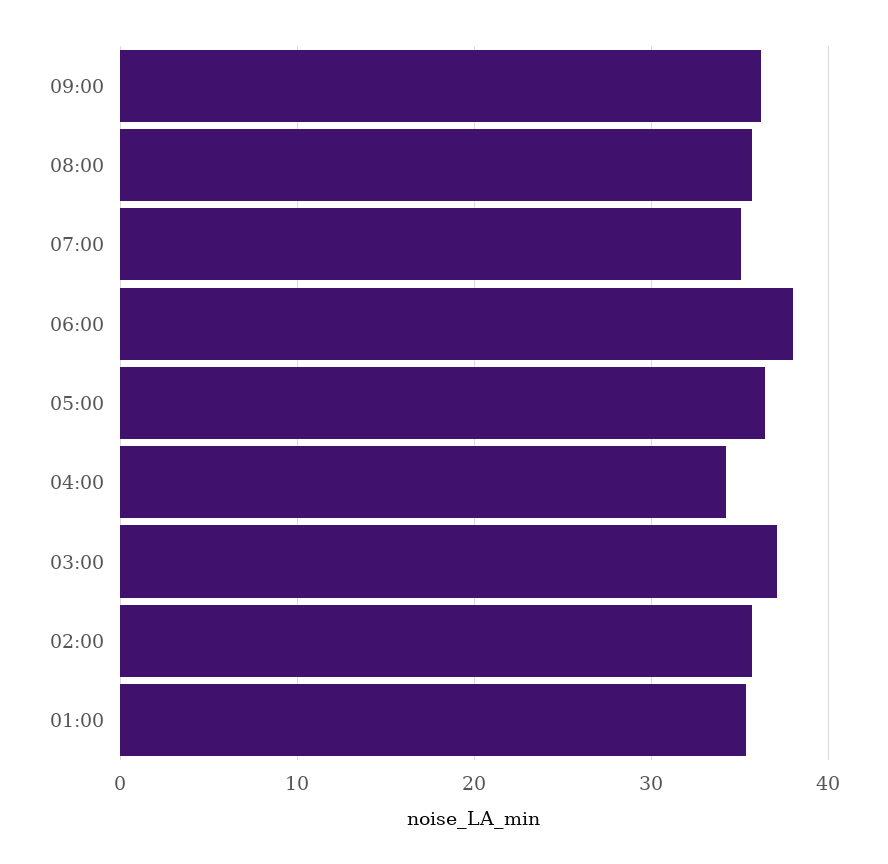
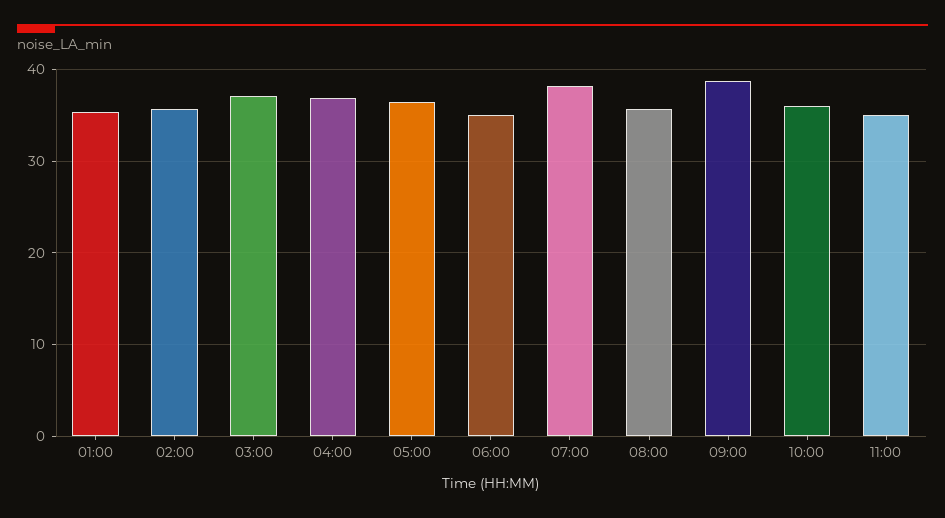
09:00: 36 -> 39
07:00: 35 -> 38
06:00: 38 -> 35
04:00: 34 -> 37
10:00: none -> 36
11:00: none -> 35

